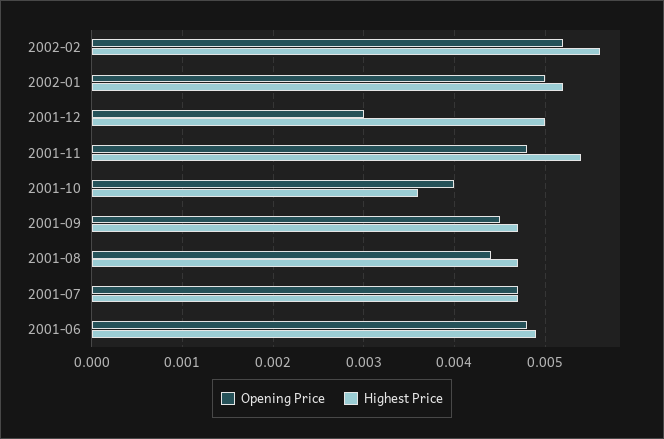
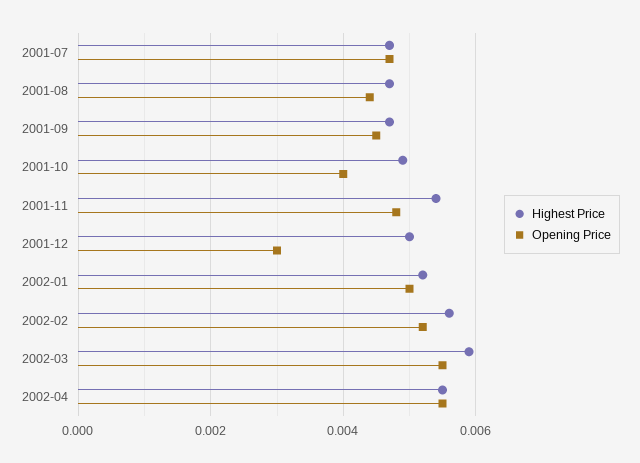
Highest Price, 2001-10: 0.0036 -> 0.005
Opening Price, 2001-06: 0.0048 -> none
Highest Price, 2001-06: 0.0049 -> none
Highest Price, 2002-03: none -> 0.006
Opening Price, 2002-03: none -> 0.0055
Highest Price, 2002-04: none -> 0.0055
Opening Price, 2002-04: none -> 0.0055

